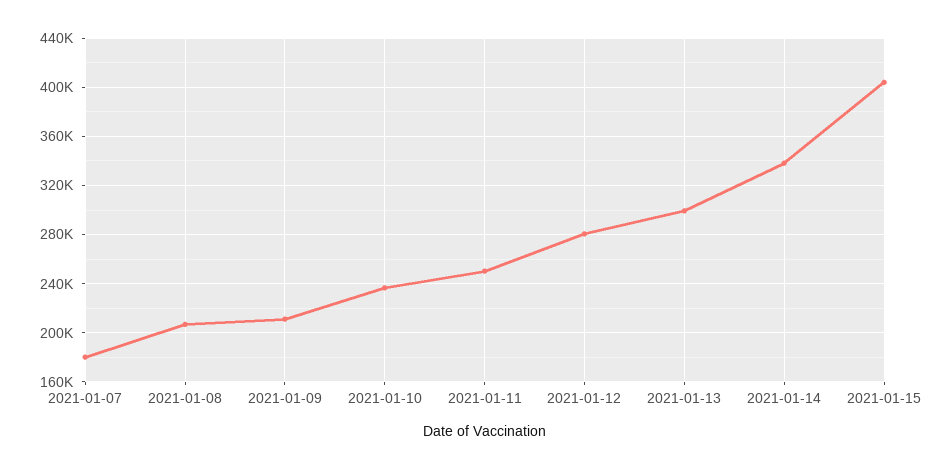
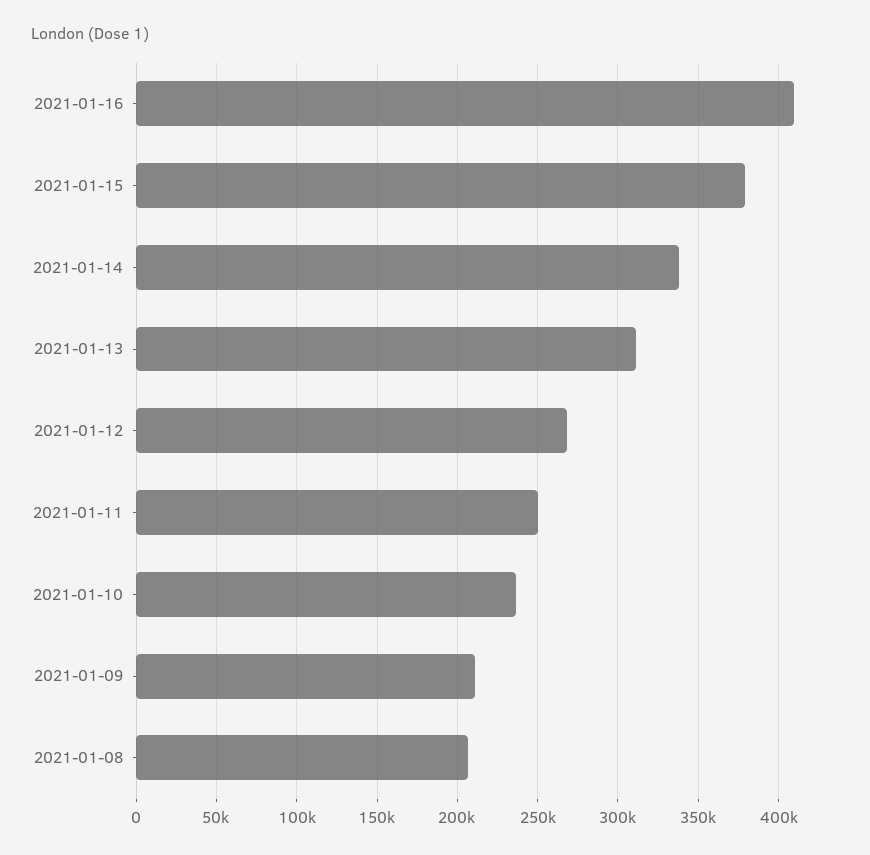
2021-01-07: 180000 -> none
2021-01-12: 280000 -> 270000
2021-01-13: 300000 -> 310000
2021-01-15: 405000 -> 380000
2021-01-16: none -> 410000

